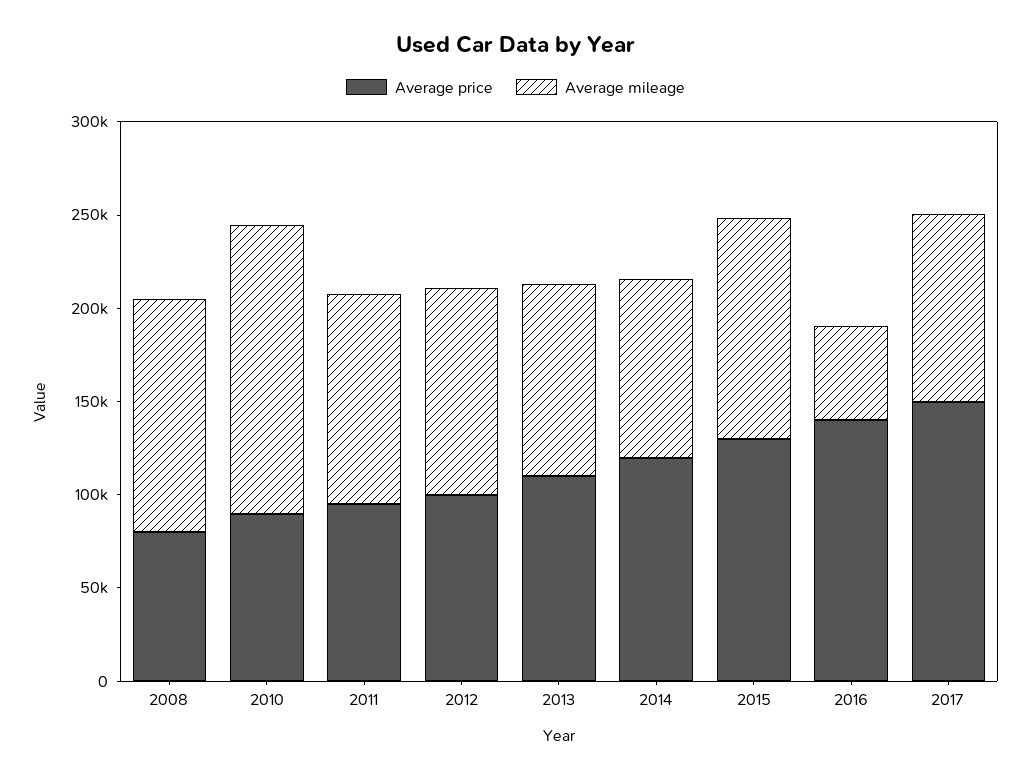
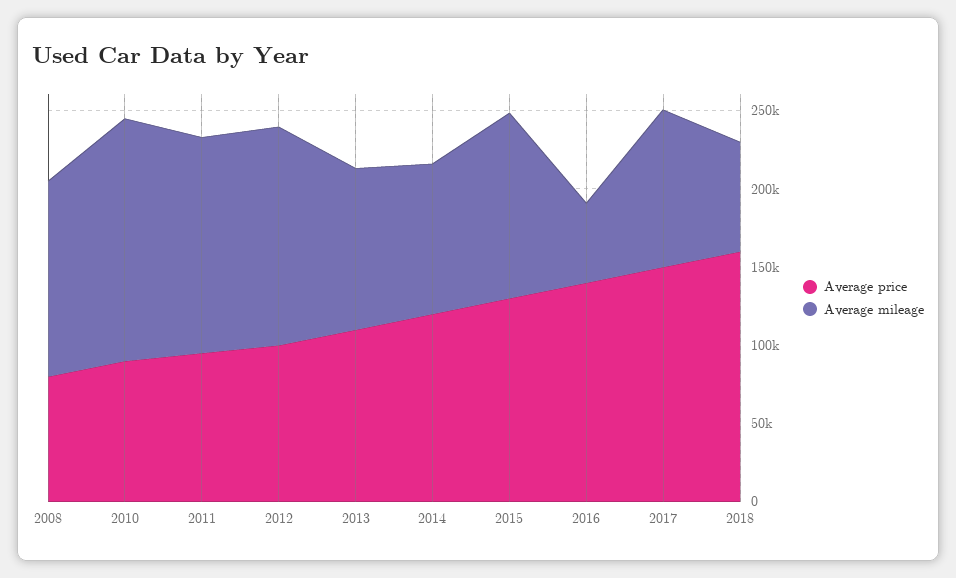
Average mileage, 2011: 110000 -> 140000
Average mileage, 2012: 110000 -> 140000
Average price, 2018: none -> 160000
Average mileage, 2018: none -> 70000

